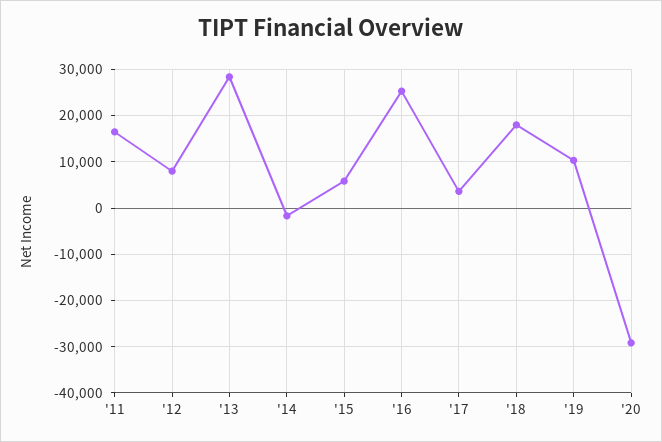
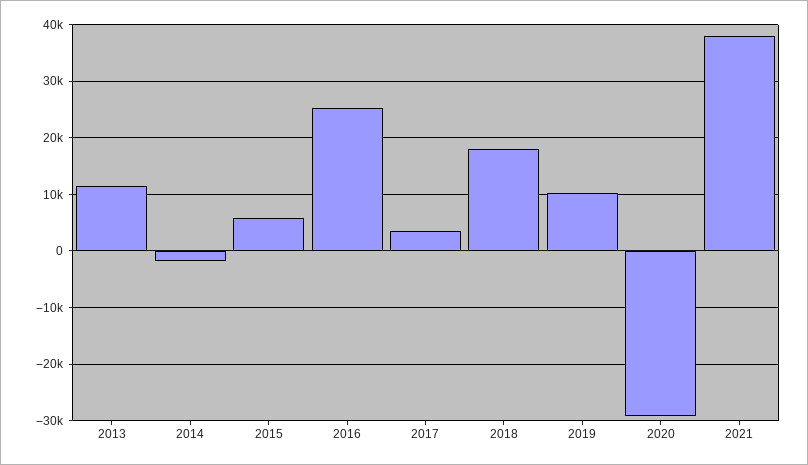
'11: 16000 -> none
'12: 8000 -> none
'13: 28000 -> 12000
2021: none -> 38000

